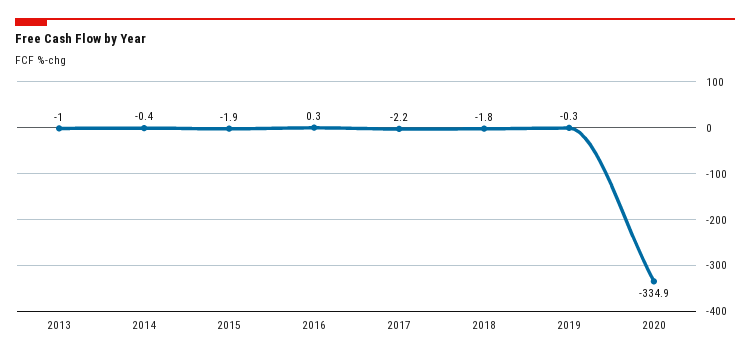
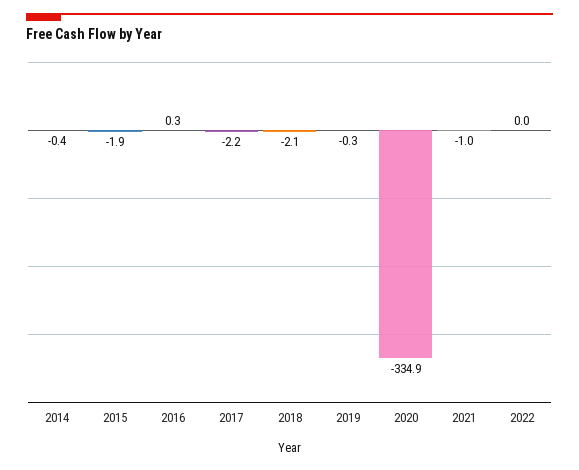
2013: -1 -> none
2018: -1.8 -> -2.1
2021: none -> -1
2022: none -> 0

